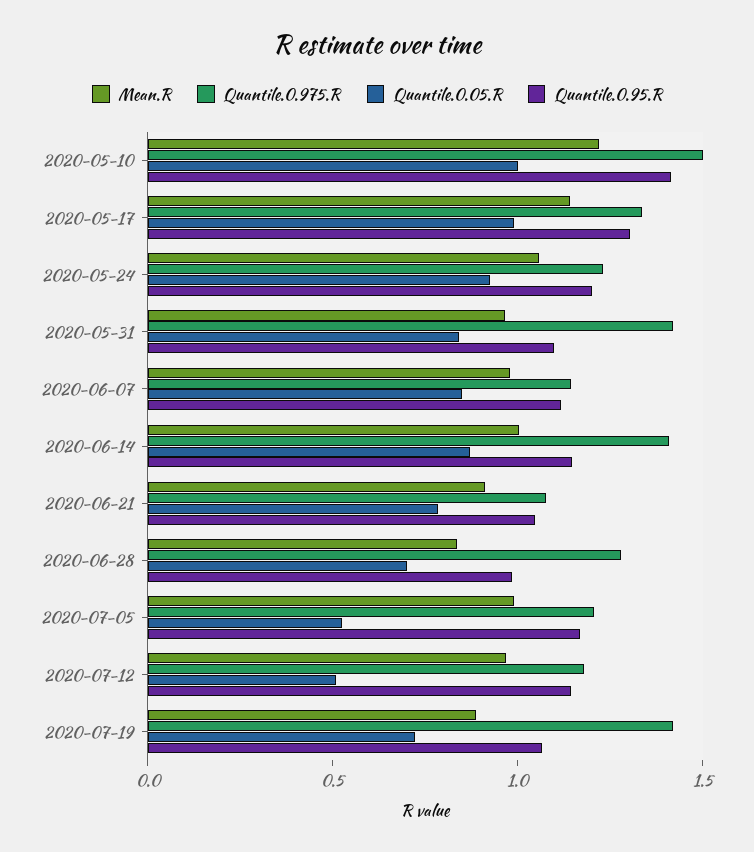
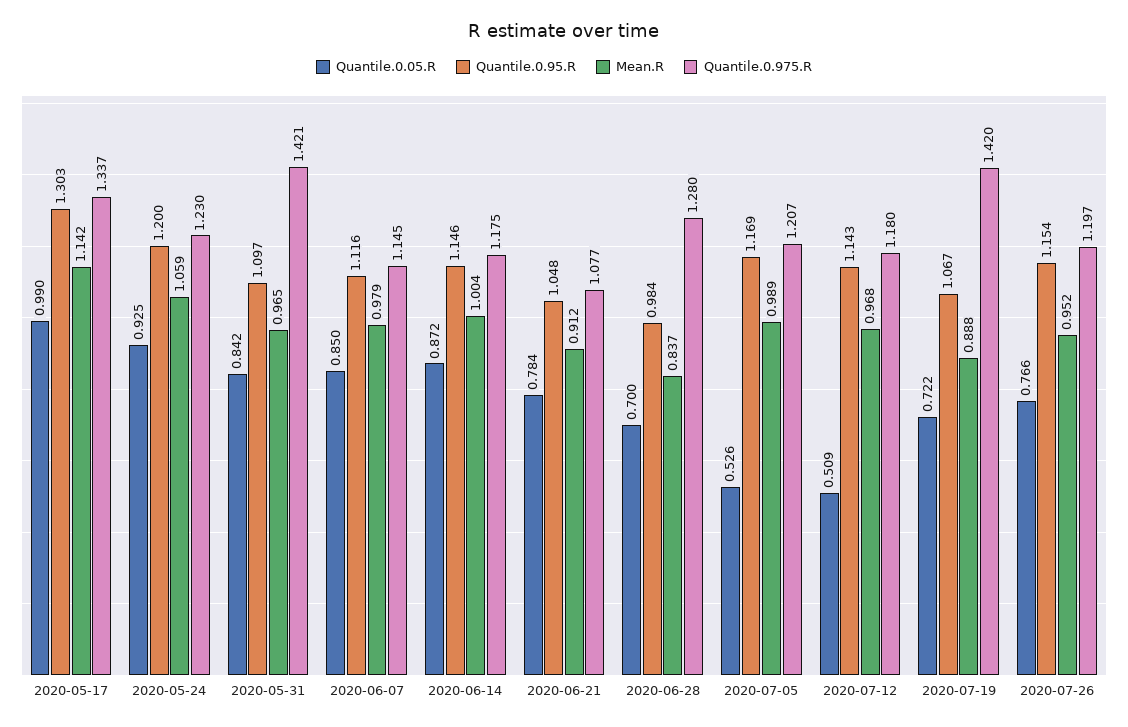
Mean.R, 2020-05-10: 1.2 -> none
Quantile.0.975.R, 2020-05-10: 1.5 -> none
Quantile.0.05.R, 2020-05-10: 1 -> none
Quantile.0.95.R, 2020-05-10: 1.4 -> none
Quantile.0.975.R, 2020-06-14: 1.4 -> 1.175
Quantile.0.05.R, 2020-07-26: none -> 0.766
Quantile.0.95.R, 2020-07-26: none -> 1.154
Mean.R, 2020-07-26: none -> 0.952
Quantile.0.975.R, 2020-07-26: none -> 1.197

